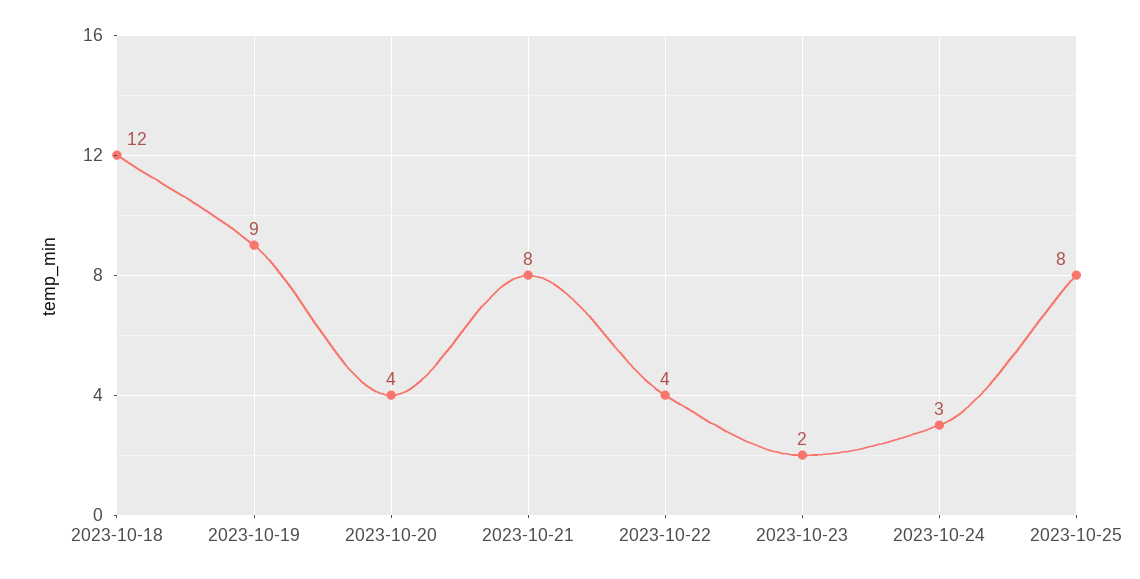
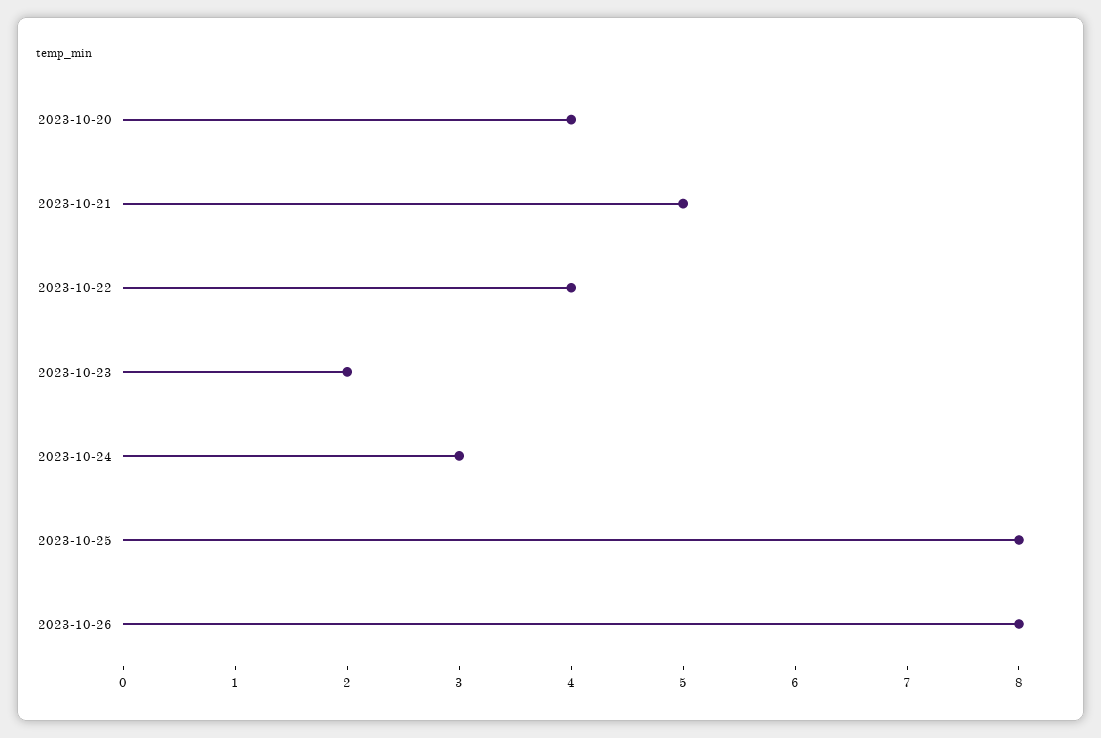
2023-10-18: 12 -> none
2023-10-19: 9 -> none
2023-10-21: 8 -> 5
2023-10-26: none -> 8

